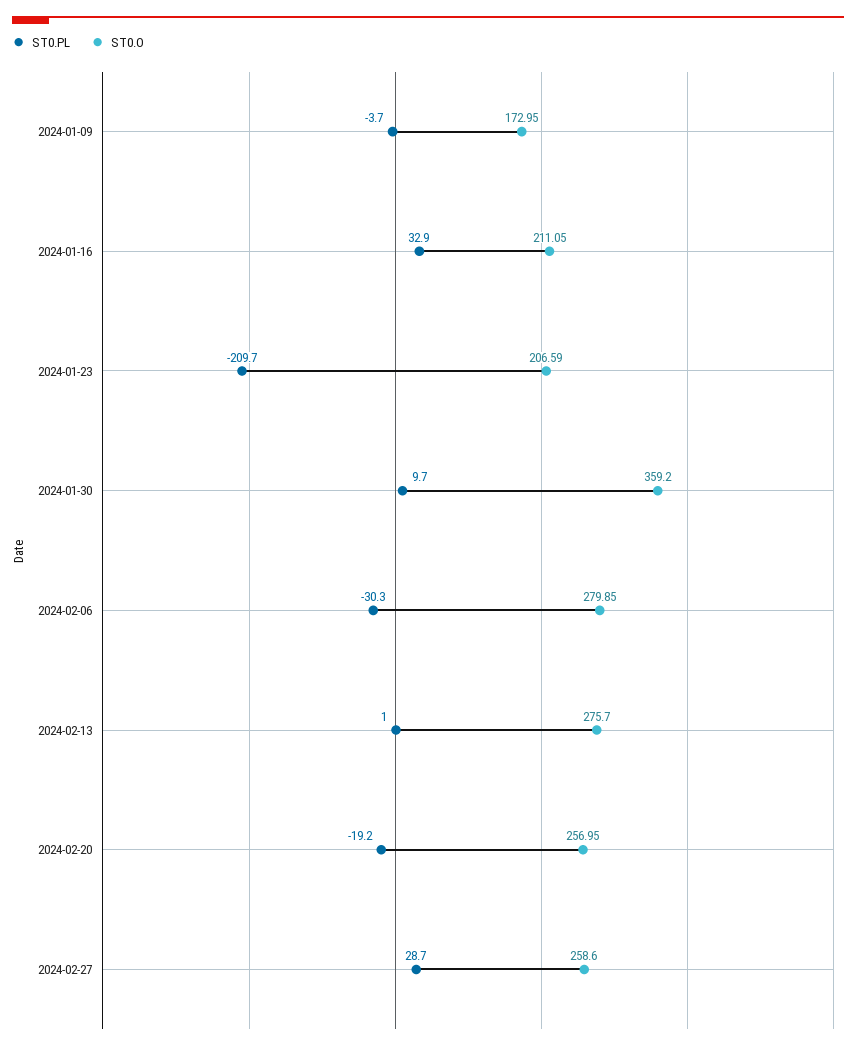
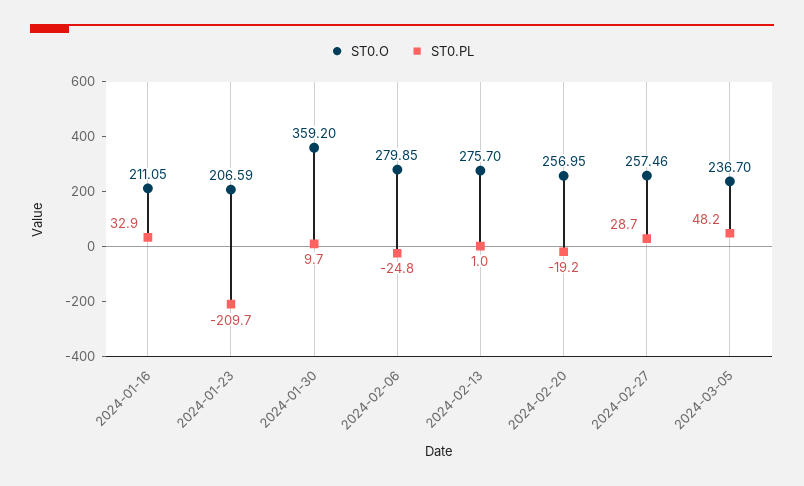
ST0.PL, 2024-01-09: -3.7 -> none
ST0.O, 2024-01-09: 172.95 -> none
ST0.PL, 2024-02-06: -30.3 -> -24.8
ST0.O, 2024-02-27: 258.6 -> 257.46
ST0.O, 2024-03-05: none -> 236.7
ST0.PL, 2024-03-05: none -> 48.2

